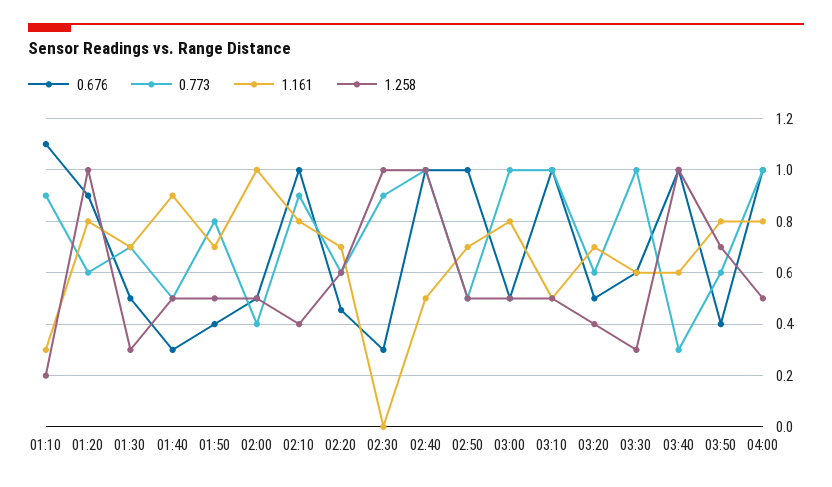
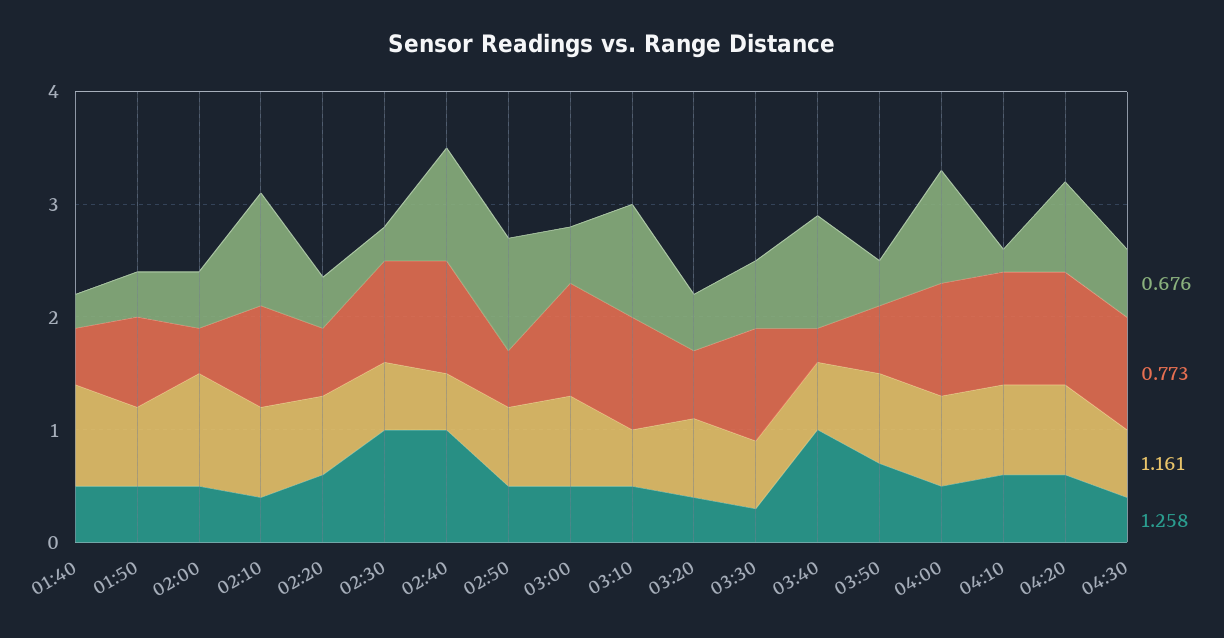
0.676, 01:10: 1.1 -> none
0.773, 01:10: 0.9 -> none
1.161, 01:10: 0.3 -> none
1.258, 01:10: 0.2 -> none
0.676, 01:20: 0.9 -> none
0.773, 01:20: 0.6 -> none
1.161, 01:20: 0.8 -> none
1.258, 01:20: 1 -> none
0.676, 01:30: 0.5 -> none
0.773, 01:30: 0.7 -> none
1.161, 01:30: 0.7 -> none
1.258, 01:30: 0.3 -> none
1.161, 02:30: 0 -> 0.6
0.676, 04:10: none -> 0.2
0.773, 04:10: none -> 1
1.161, 04:10: none -> 0.8
1.258, 04:10: none -> 0.6
0.676, 04:20: none -> 0.8
0.773, 04:20: none -> 1
1.161, 04:20: none -> 0.8
1.258, 04:20: none -> 0.6
0.676, 04:30: none -> 0.6
0.773, 04:30: none -> 1
1.161, 04:30: none -> 0.6
1.258, 04:30: none -> 0.4

